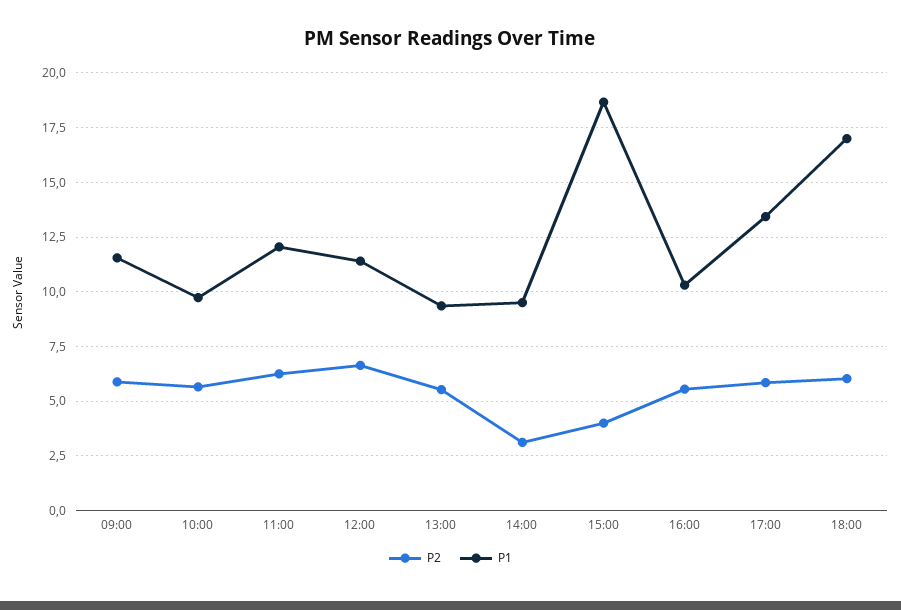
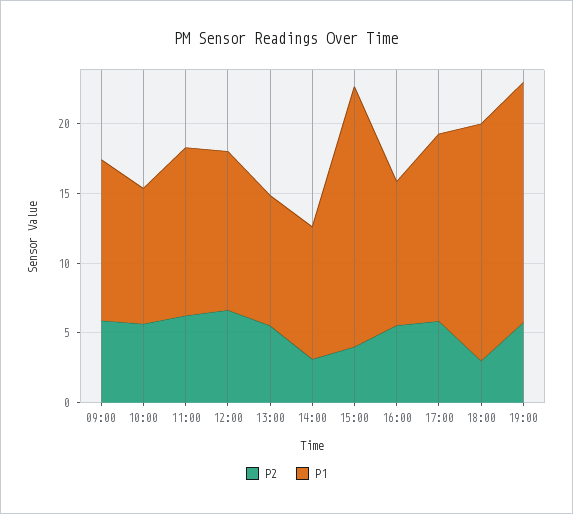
P2, 18:00: 6 -> 3
P2, 19:00: none -> 6
P1, 19:00: none -> 17

